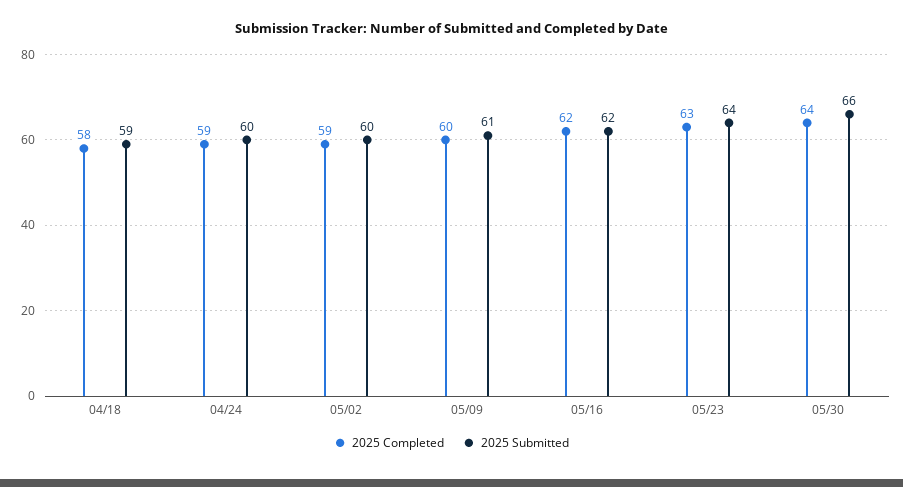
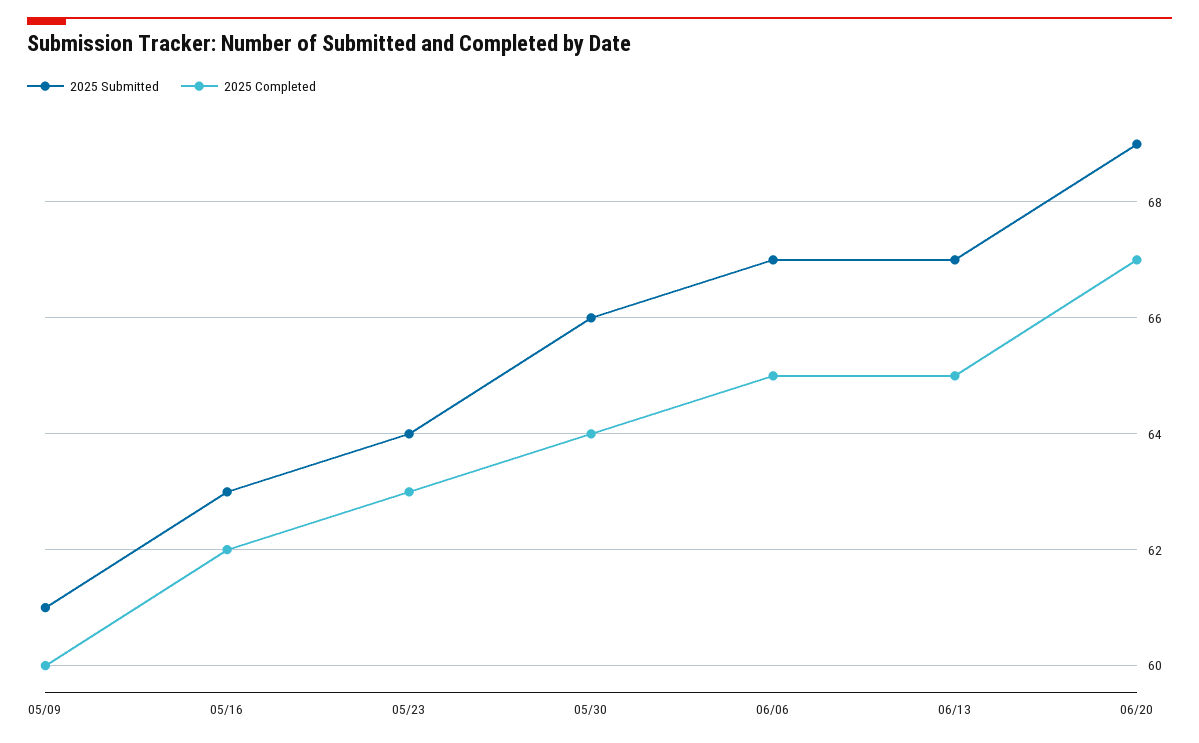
2025 Completed, 04/18: 58 -> none
2025 Submitted, 04/18: 59 -> none
2025 Completed, 04/24: 59 -> none
2025 Submitted, 04/24: 60 -> none
2025 Completed, 05/02: 59 -> none
2025 Submitted, 05/02: 60 -> none
2025 Submitted, 05/16: 62 -> 63
2025 Submitted, 06/06: none -> 67
2025 Completed, 06/06: none -> 65
2025 Submitted, 06/13: none -> 67
2025 Completed, 06/13: none -> 65
2025 Submitted, 06/20: none -> 69
2025 Completed, 06/20: none -> 67

